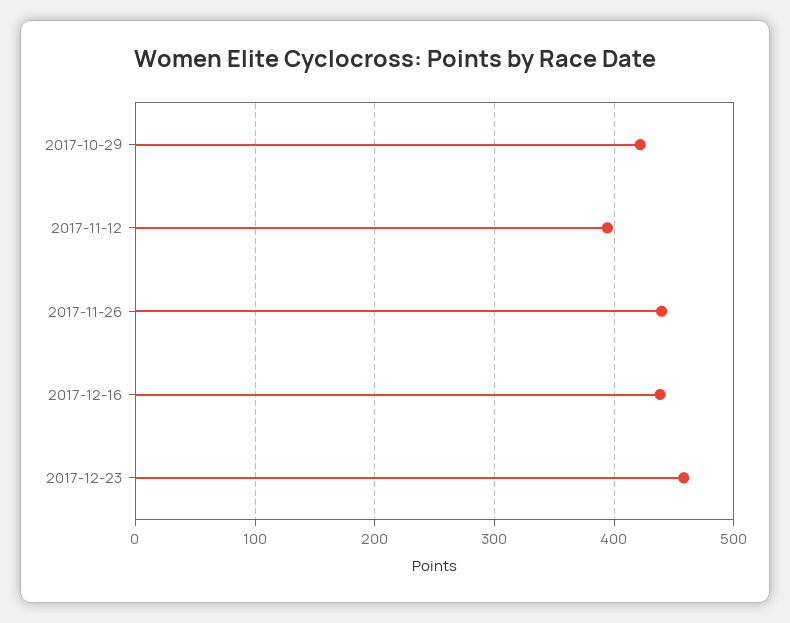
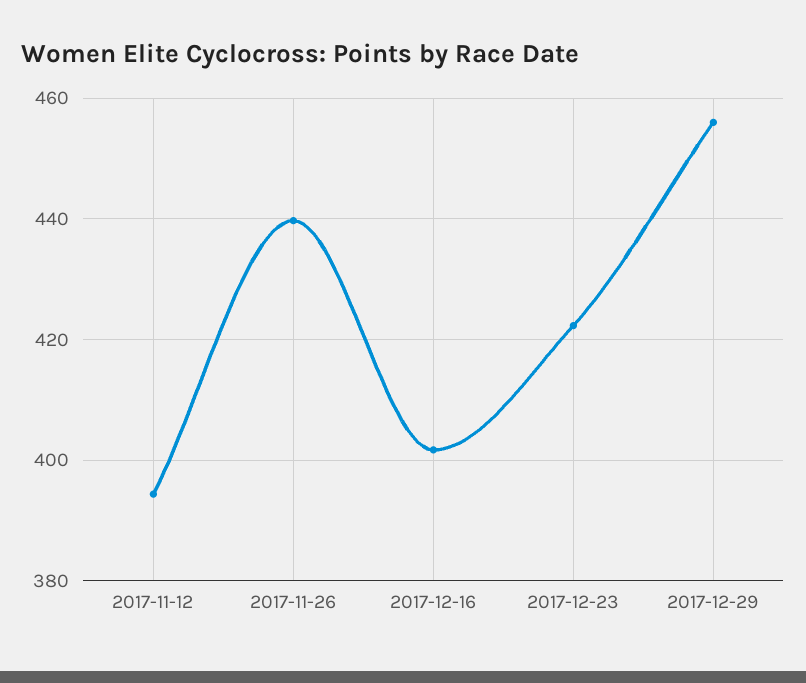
2017-10-29: 420 -> none
2017-12-16: 440 -> 402
2017-12-23: 460 -> 422
2017-12-29: none -> 456

